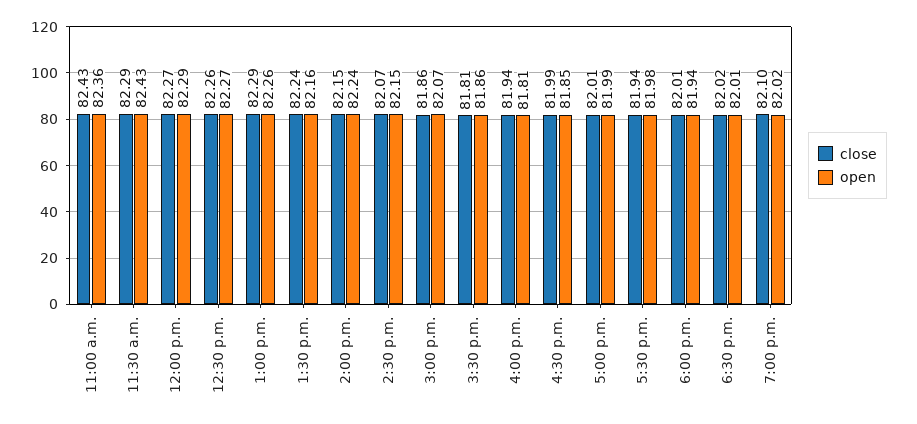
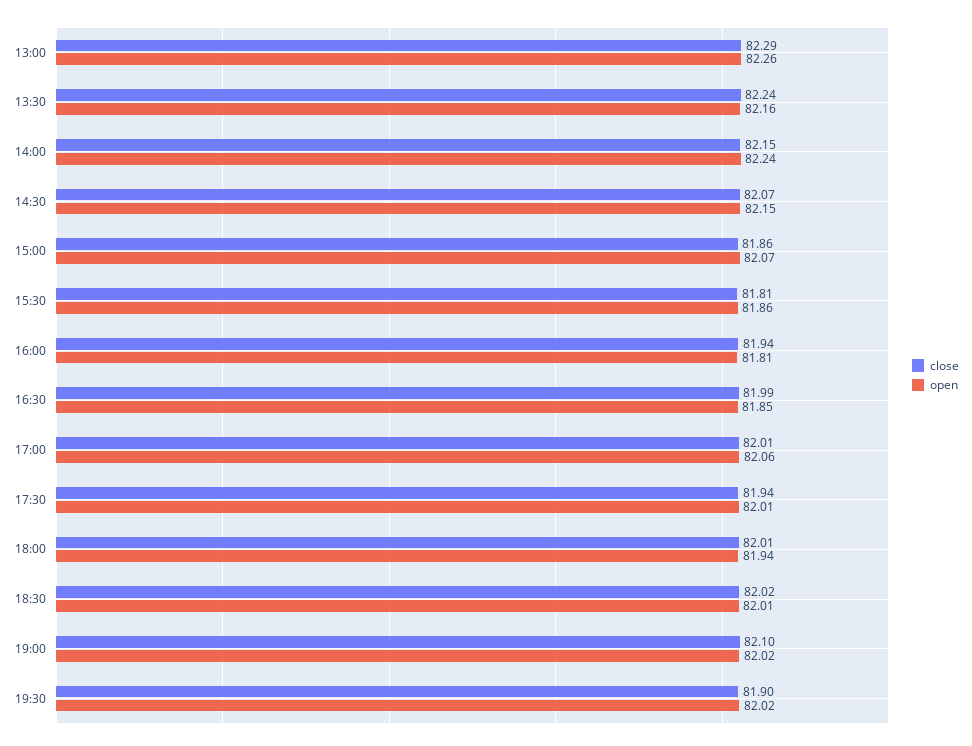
close, 11:00 a.m.: 82.43 -> none
open, 11:00 a.m.: 82.36 -> none
close, 11:30 a.m.: 82.29 -> none
open, 11:30 a.m.: 82.43 -> none
close, 12:00 p.m.: 82.27 -> none
open, 12:00 p.m.: 82.29 -> none
close, 12:30 p.m.: 82.26 -> none
open, 12:30 p.m.: 82.27 -> none
open, 5:00 p.m.: 81.99 -> 82.06
open, 5:30 p.m.: 81.98 -> 82.01
close, 19:30: none -> 81.9
open, 19:30: none -> 82.02

